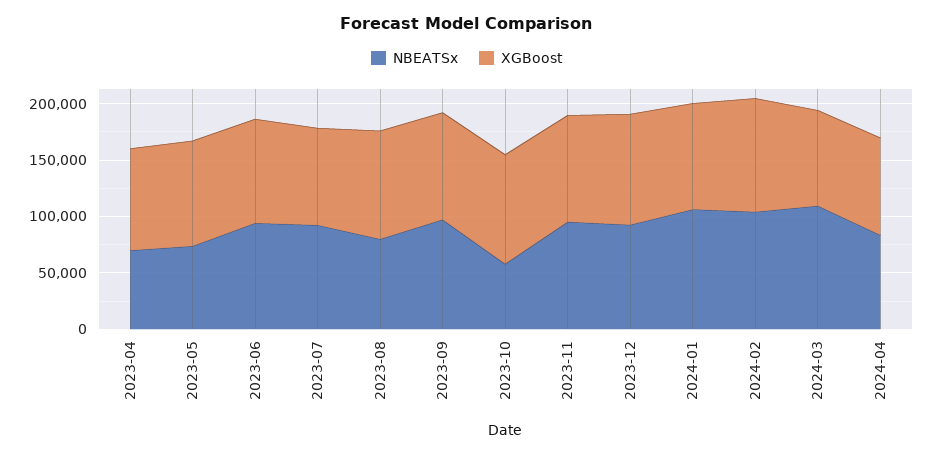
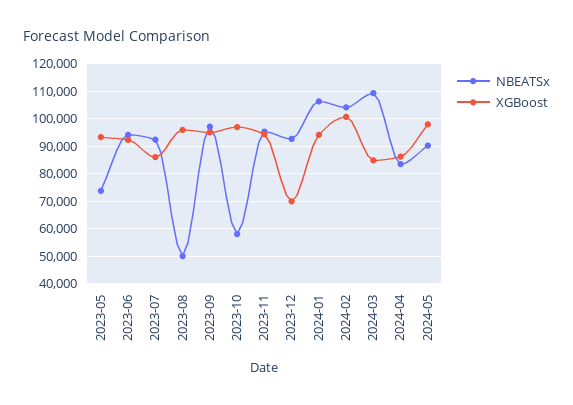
NBEATSx, 2023-04: 70000 -> none
XGBoost, 2023-04: 90000 -> none
NBEATSx, 2023-08: 80000 -> 50000
XGBoost, 2023-12: 100000 -> 70000
NBEATSx, 2024-05: none -> 90000
XGBoost, 2024-05: none -> 97500

